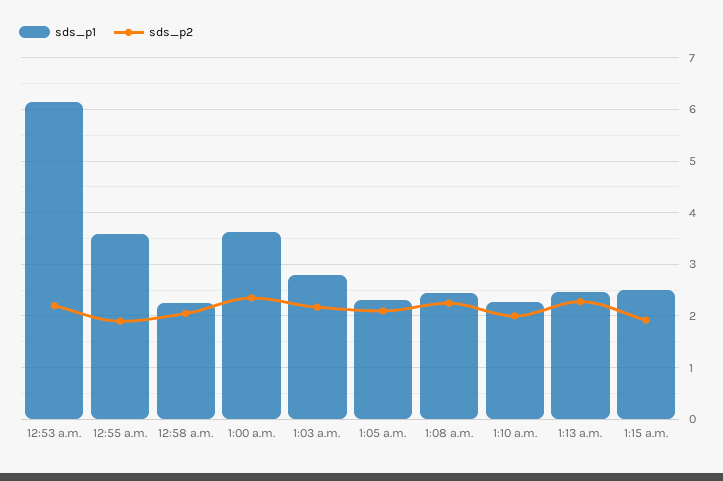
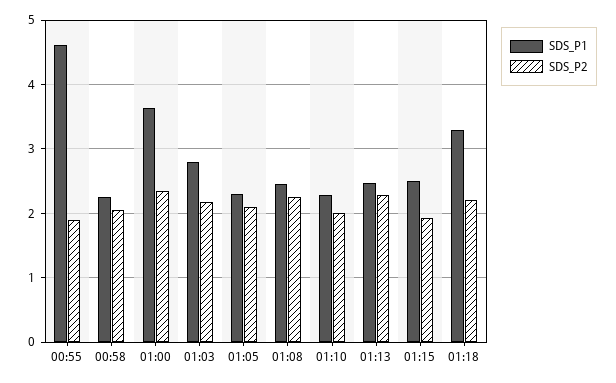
sds_p1, 12:53 a.m.: 6.2 -> none
sds_p2, 12:53 a.m.: 2.2 -> none
sds_p1, 12:55 a.m.: 3.6 -> 4.6
sds_p1, 01:18: none -> 3.3
sds_p2, 01:18: none -> 2.2

